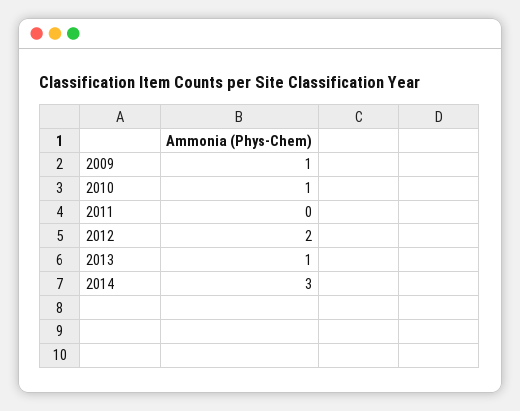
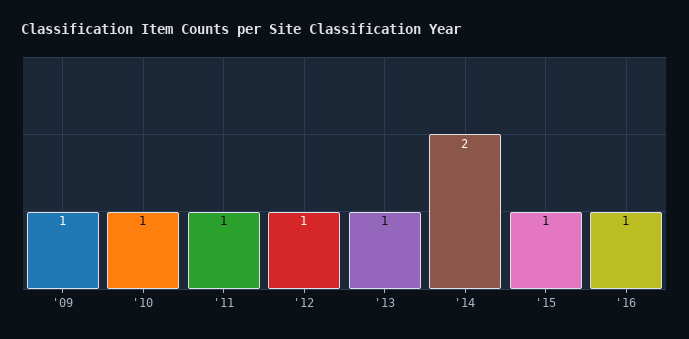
2011: 0 -> 1
2012: 2 -> 1
2014: 3 -> 2
'15: none -> 1
'16: none -> 1

